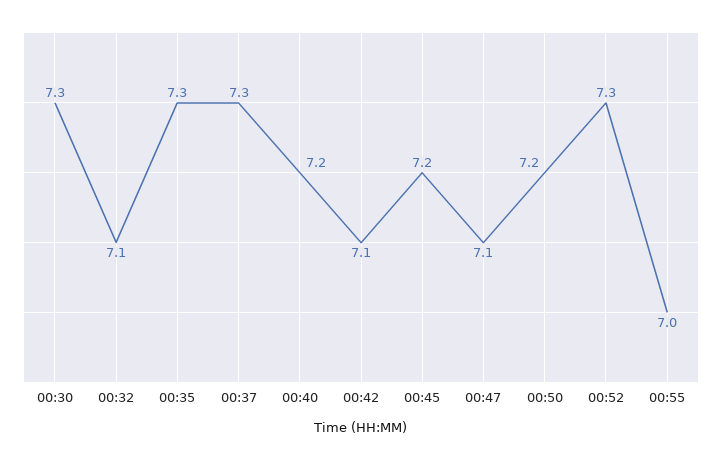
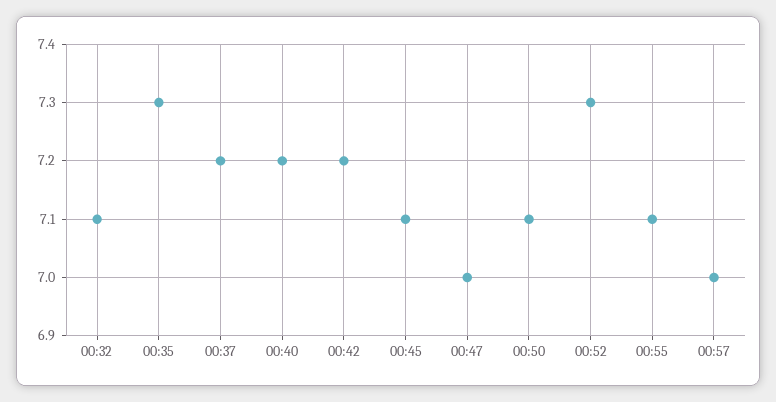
00:30: 7.3 -> none
00:37: 7.3 -> 7.2
00:42: 7.1 -> 7.2
00:45: 7.2 -> 7.1
00:47: 7.1 -> 7
00:50: 7.2 -> 7.1
00:55: 7 -> 7.1
00:57: none -> 7

